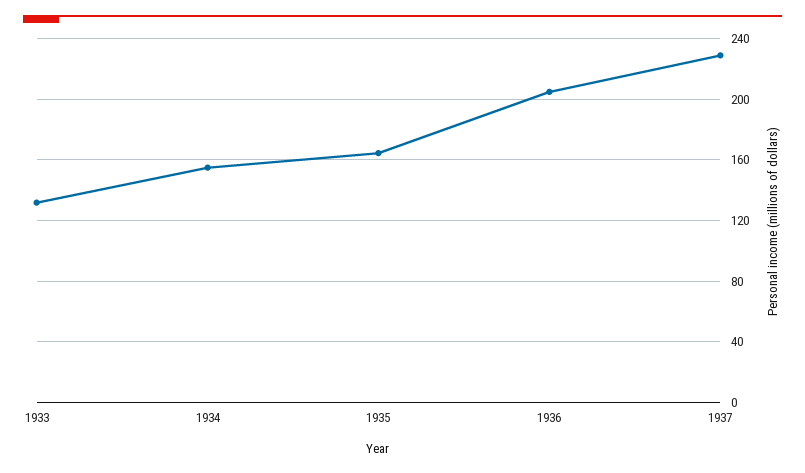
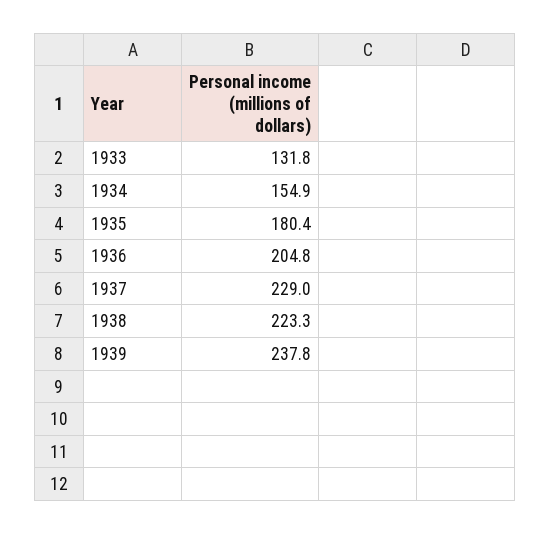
1935: 165 -> 180.4
1938: none -> 223.3
1939: none -> 237.8

